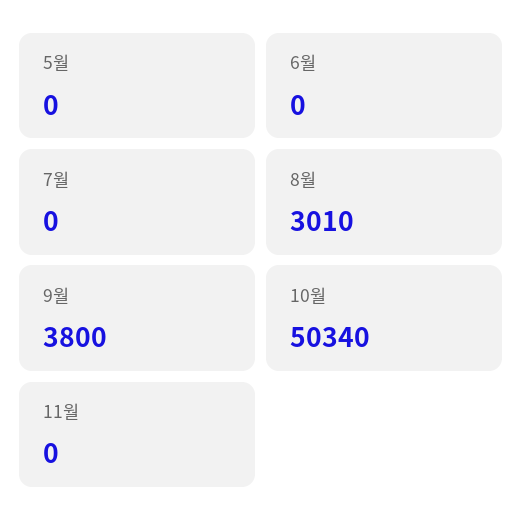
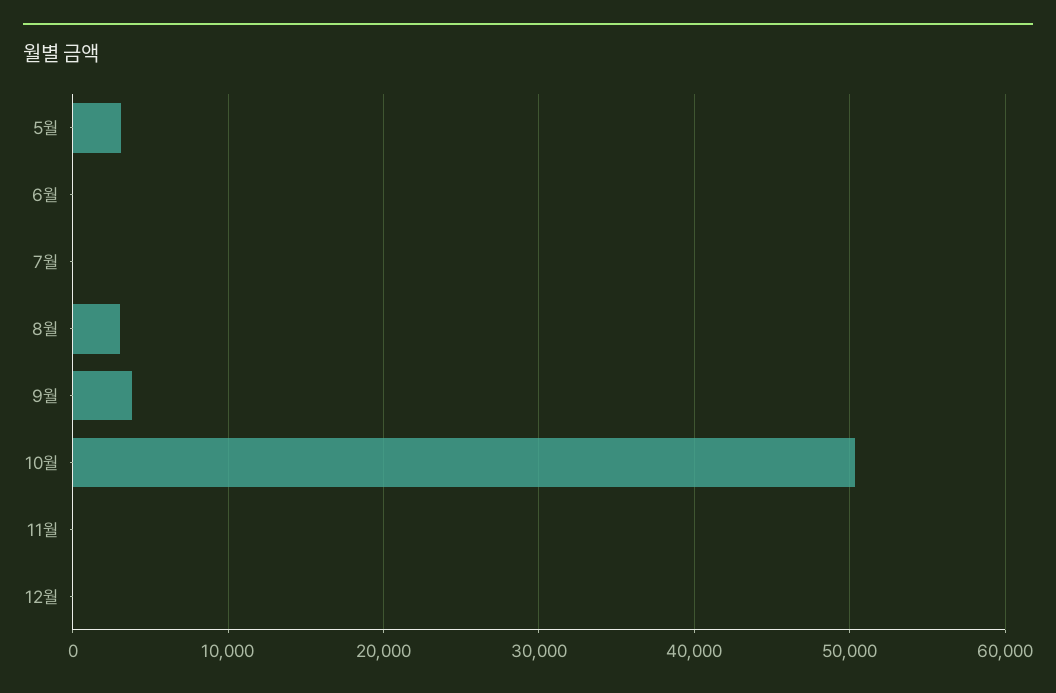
5월: 0 -> 3000
12월: none -> 0

